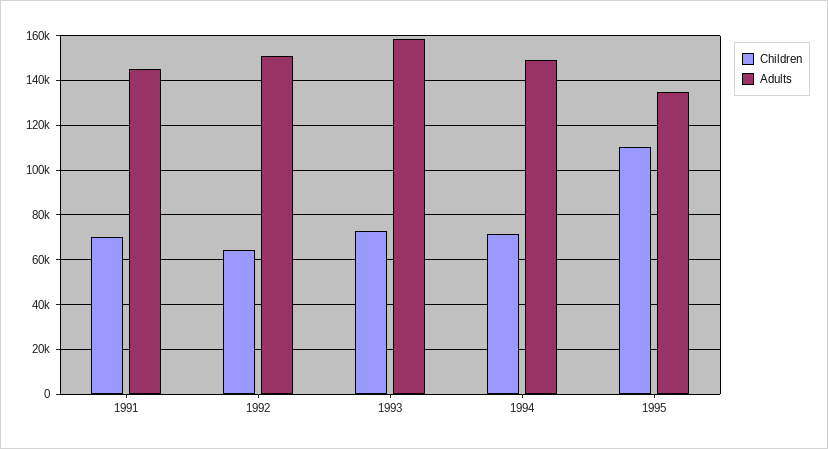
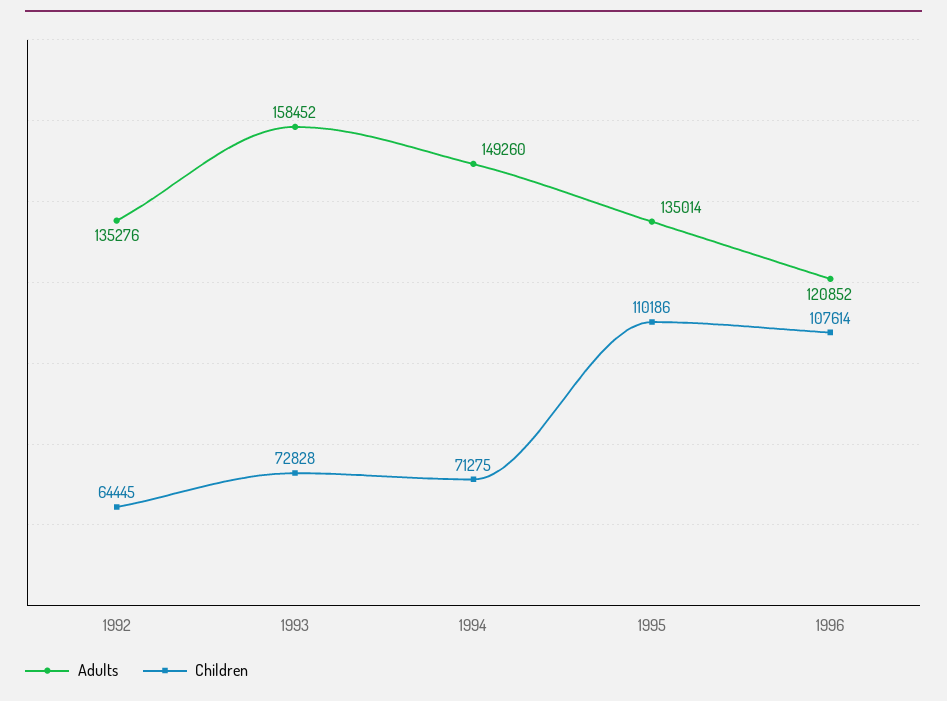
Children, 1991: 70000 -> none
Adults, 1991: 145000 -> none
Adults, 1992: 150000 -> 135276
Adults, 1996: none -> 120852
Children, 1996: none -> 107614

